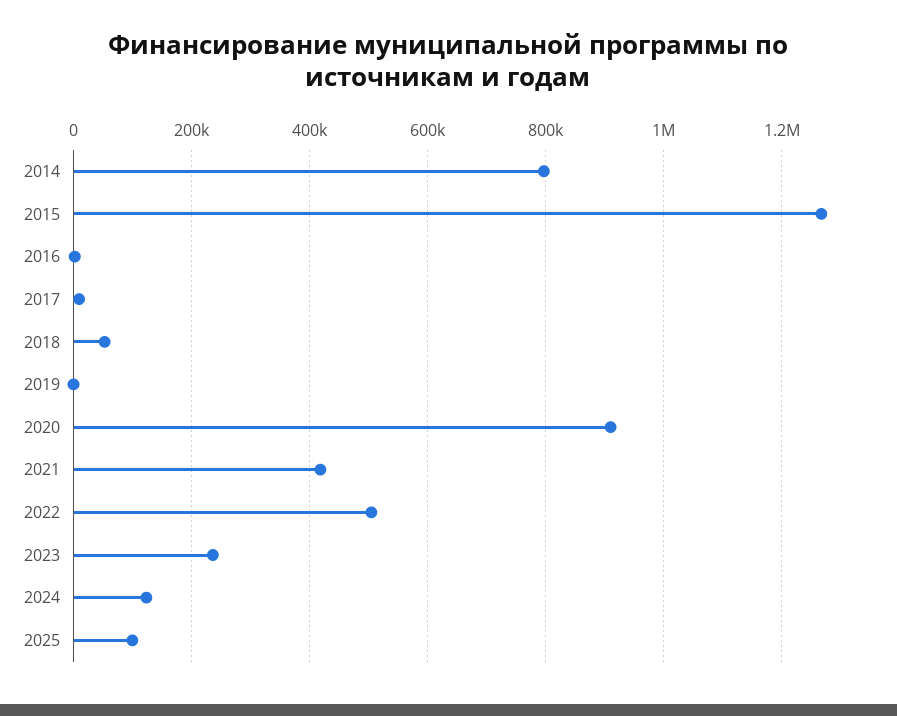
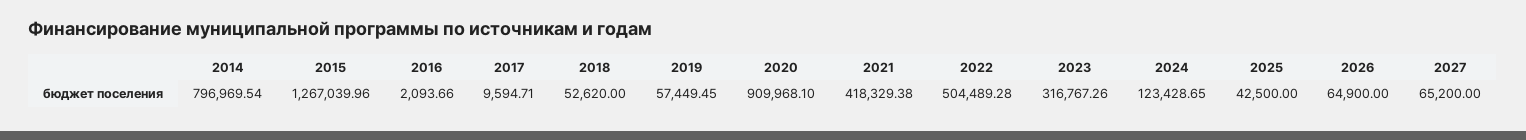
2019: 0 -> 57449.45
2023: 240000 -> 316767.26
2025: 100000 -> 42500
2026: none -> 64900
2027: none -> 65200

